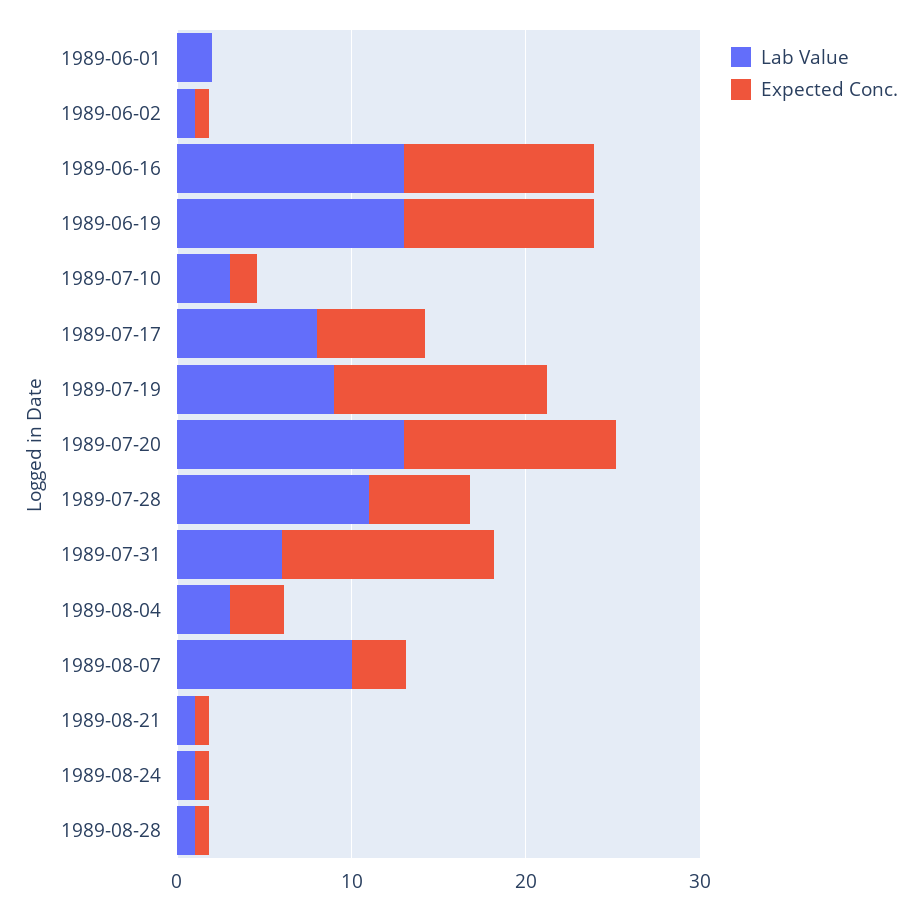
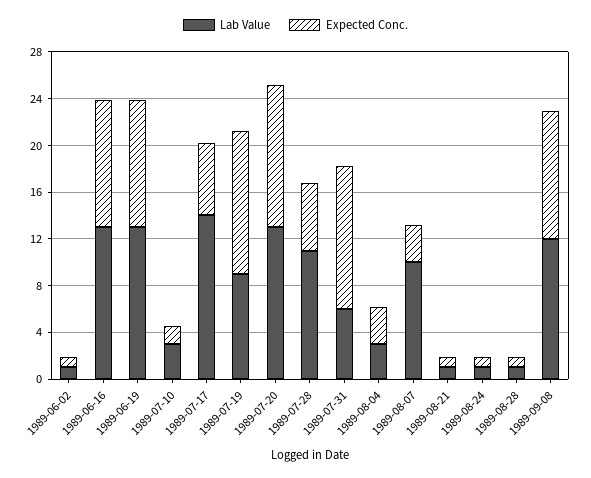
Lab Value, 1989-06-01: 2 -> none
Expected Conc., 1989-06-01: 0 -> none
Lab Value, 1989-07-17: 8 -> 14
Lab Value, 1989-09-08: none -> 12
Expected Conc., 1989-09-08: none -> 11

